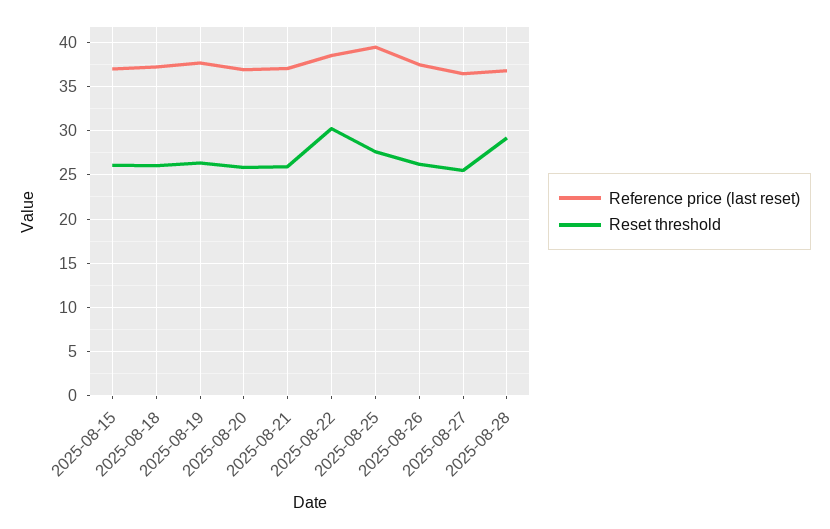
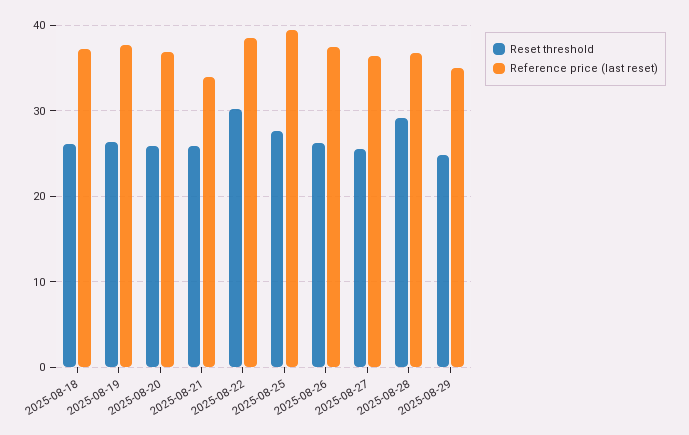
Reference price (last reset), 2025-08-15: 37 -> none
Reset threshold, 2025-08-15: 26 -> none
Reference price (last reset), 2025-08-21: 37 -> 34
Reset threshold, 2025-08-29: none -> 25
Reference price (last reset), 2025-08-29: none -> 35

